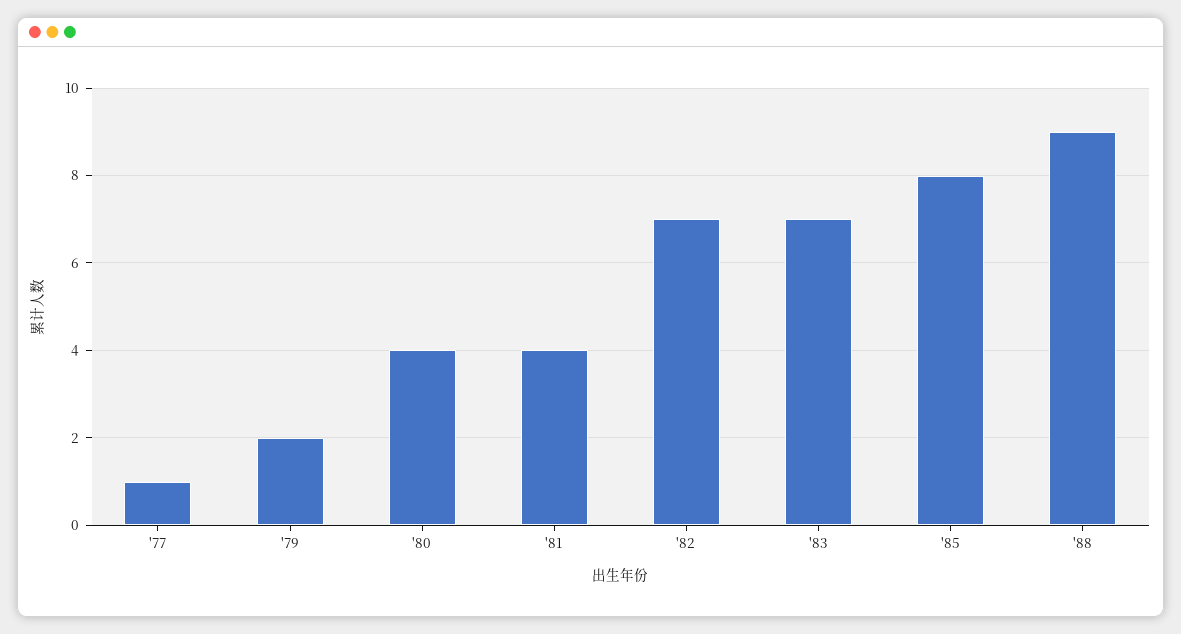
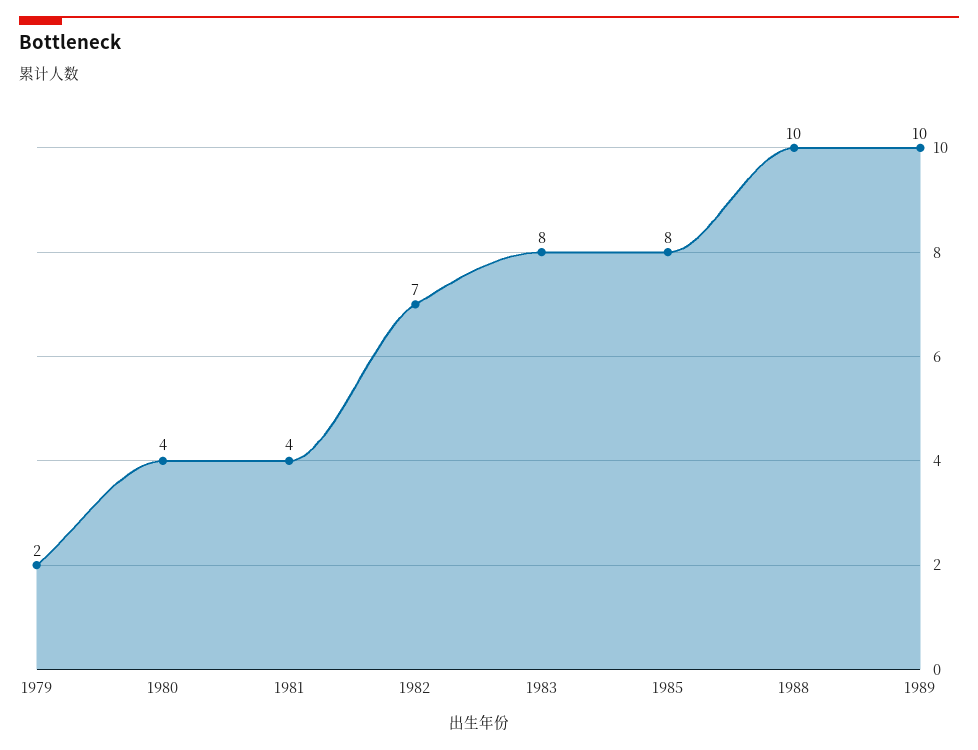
'77: 1 -> none
'83: 7 -> 8
'88: 9 -> 10
1989: none -> 10

